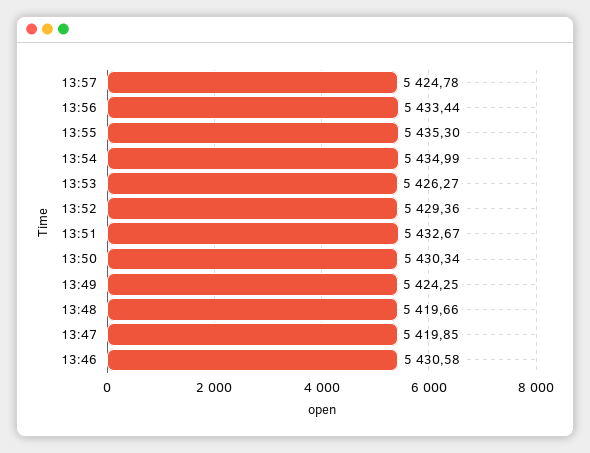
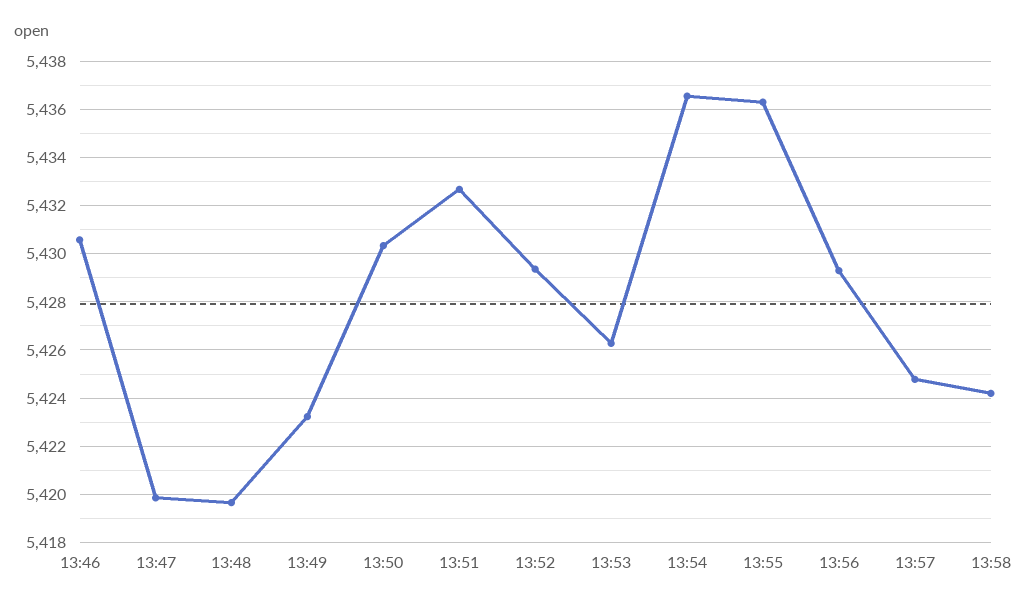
13:56: 5433.44 -> 5429.25
13:55: 5435.3 -> 5436.25
13:54: 5434.99 -> 5436.5
13:49: 5424.25 -> 5423.25
13:58: none -> 5424.25

